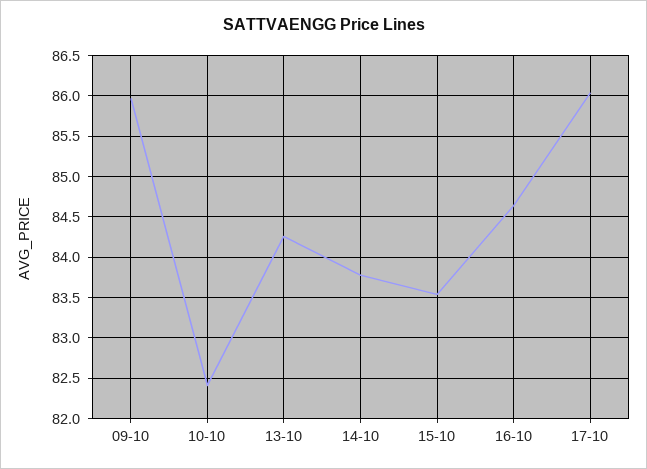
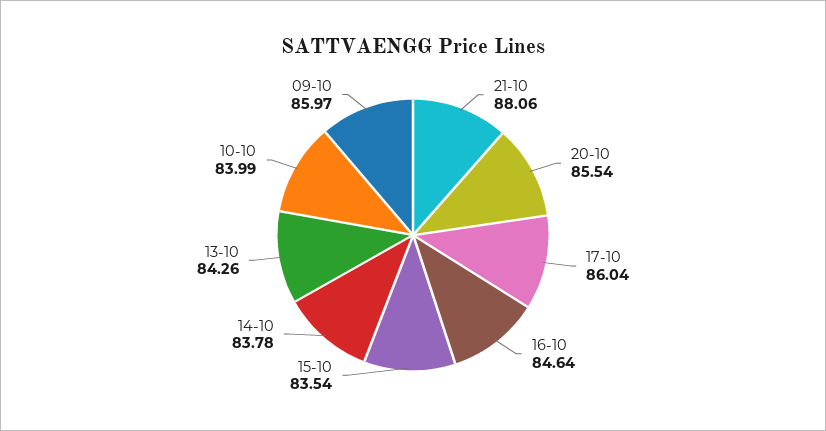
10-10: 82.4 -> 83.99
21-10: none -> 88.06
20-10: none -> 85.54

